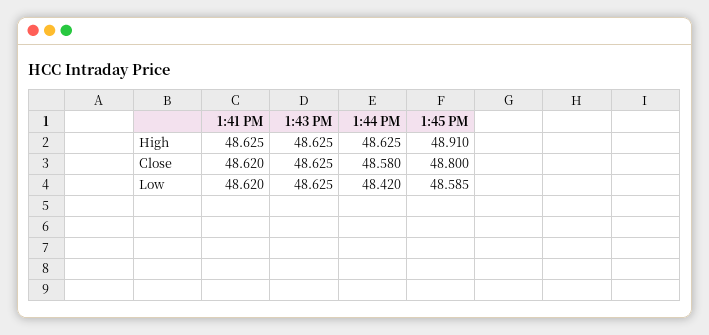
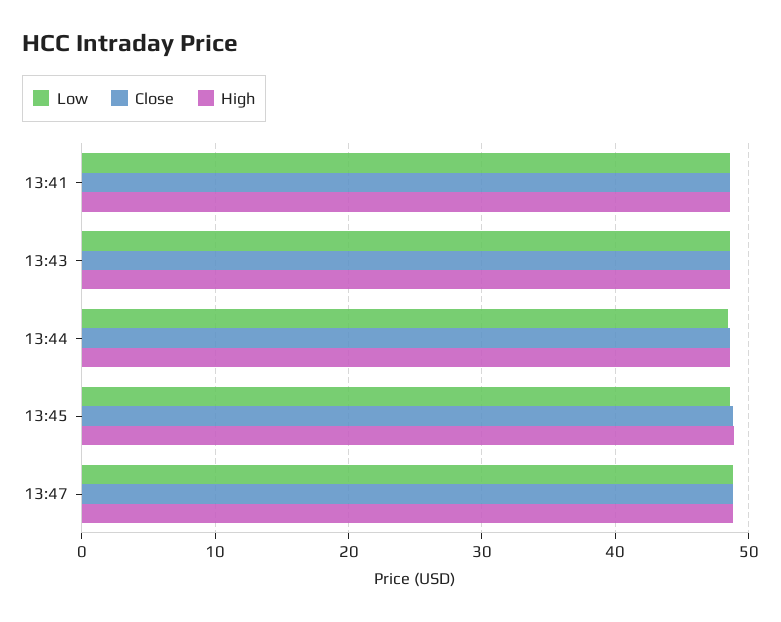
Low, 13:47: none -> 49
Close, 13:47: none -> 49
High, 13:47: none -> 49

